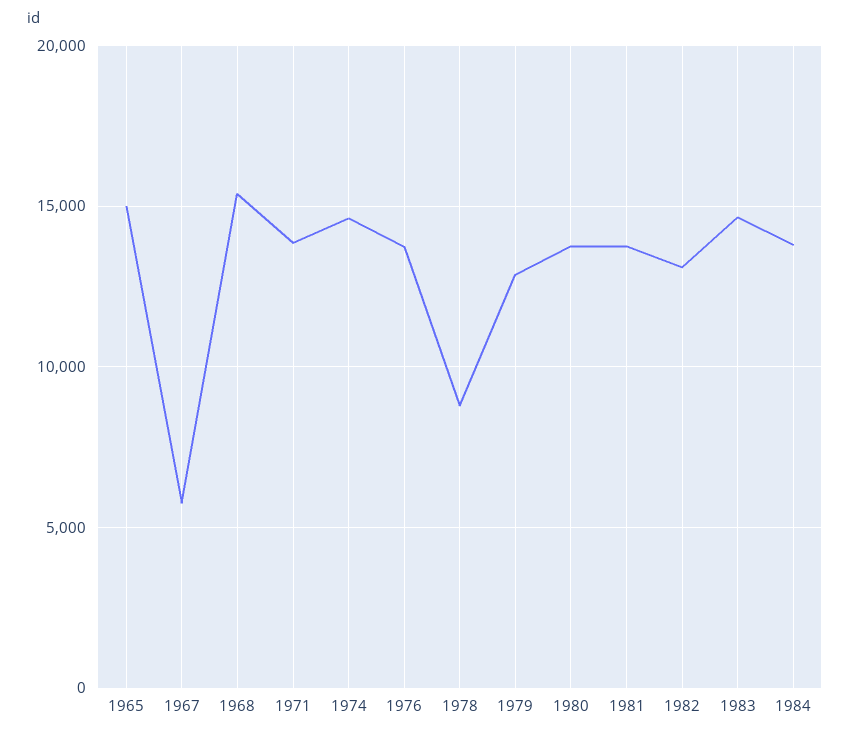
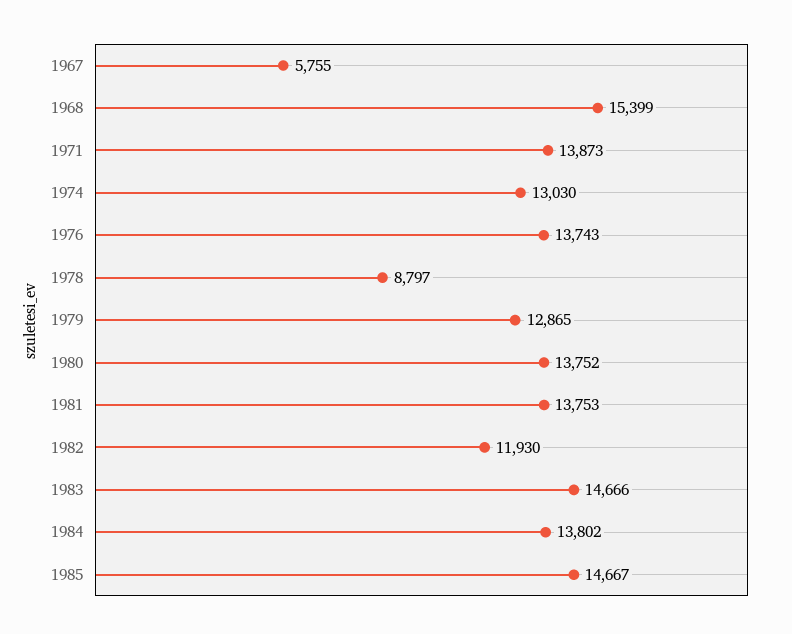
1965: 15000 -> none
1974: 14500 -> 13030
1982: 13000 -> 11930
1985: none -> 14667

